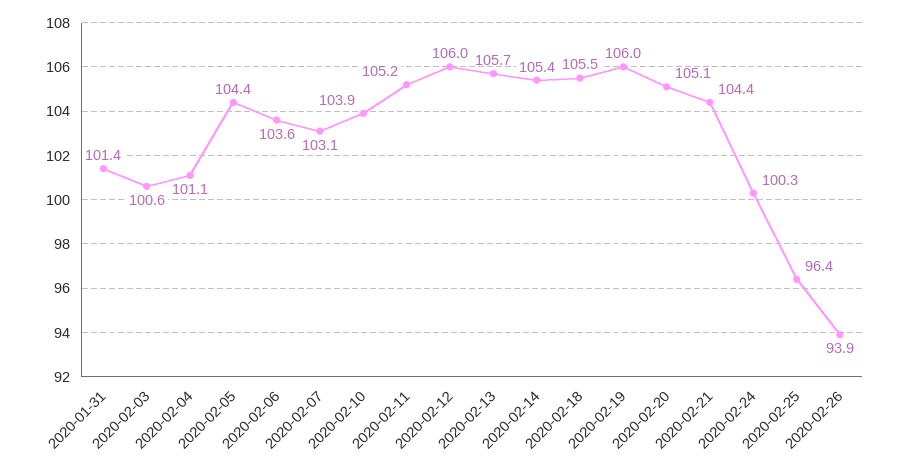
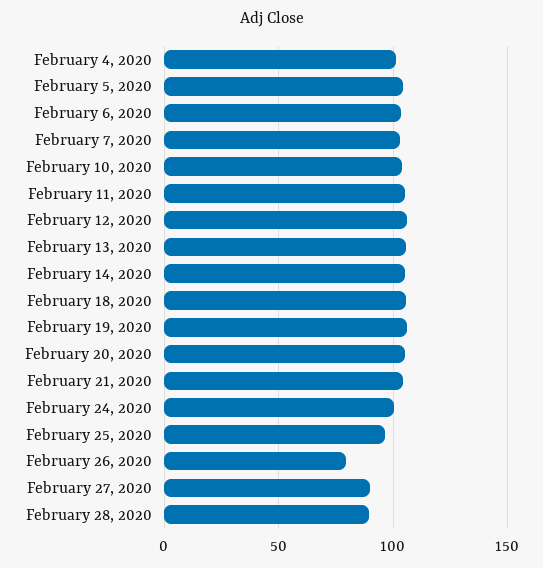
2020-01-31: 101.4 -> none
2020-02-03: 100.6 -> none
2020-02-26: 93.9 -> 80
February 27, 2020: none -> 90
February 28, 2020: none -> 90

